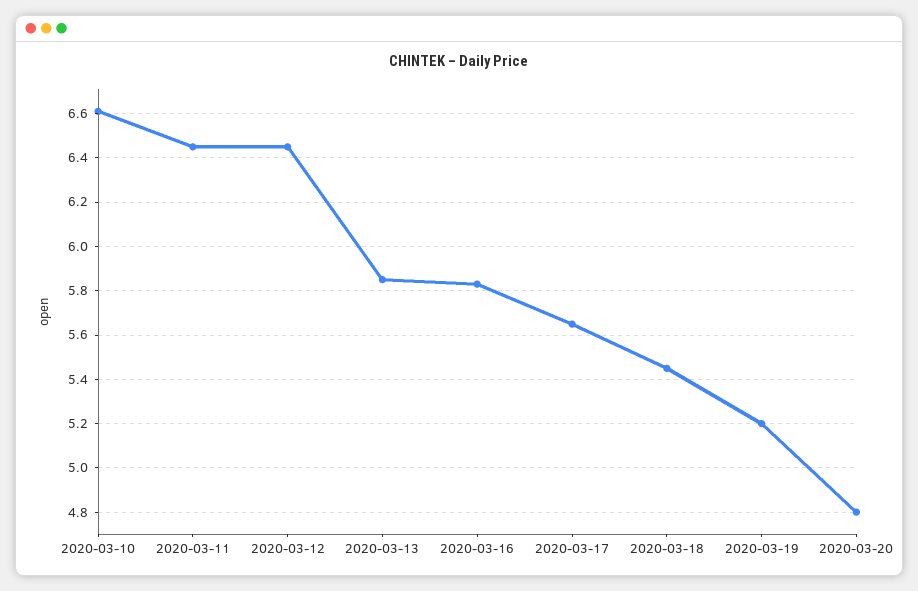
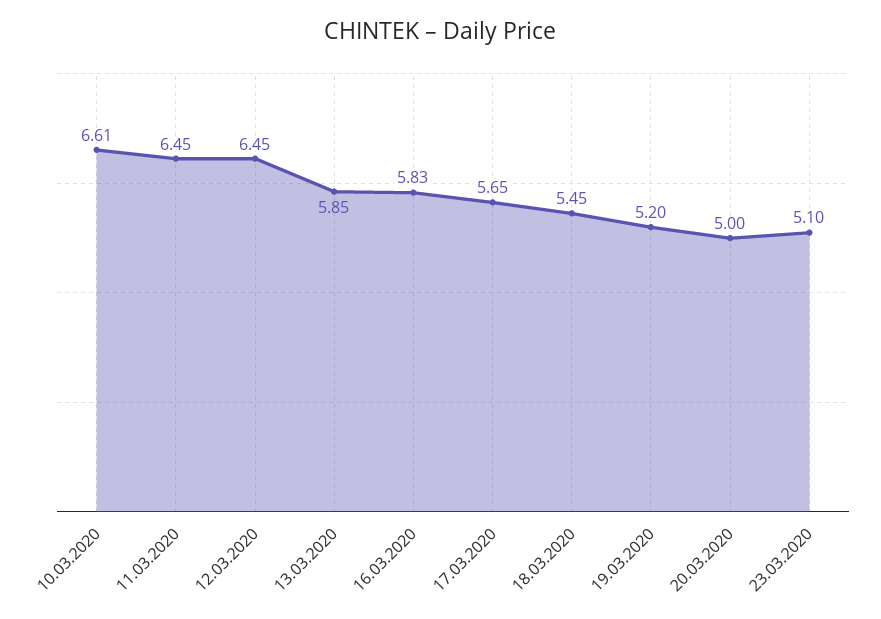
2020-03-20: 4.8 -> 5
23.03.2020: none -> 5.1

